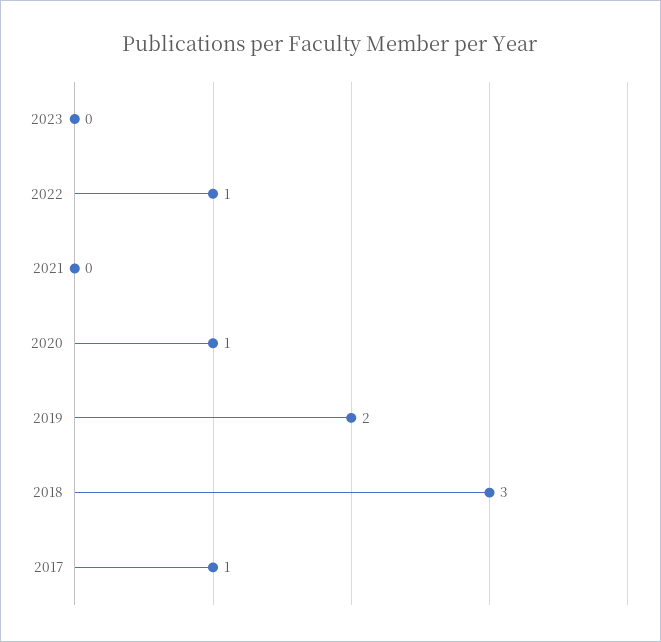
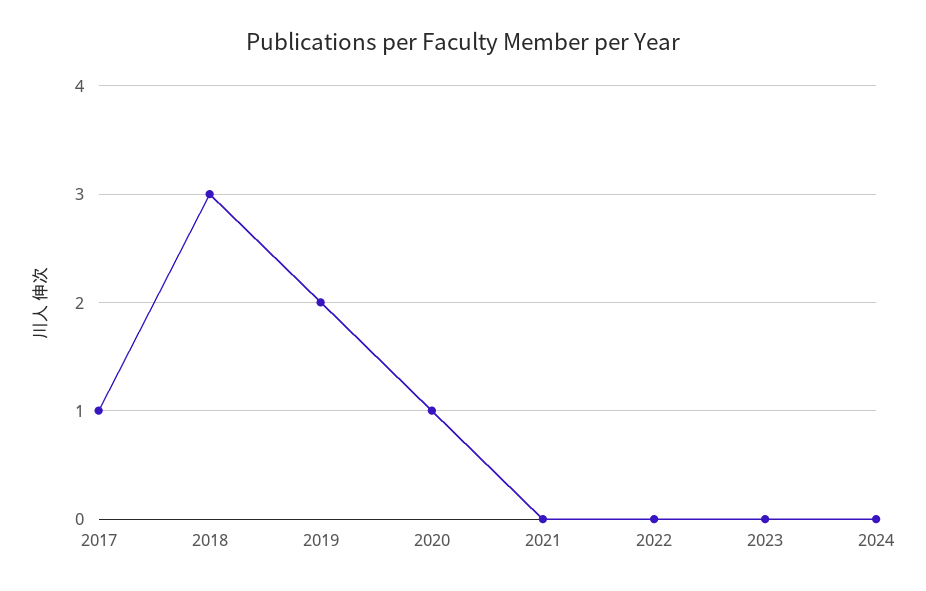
2022: 1 -> 0
2024: none -> 0

